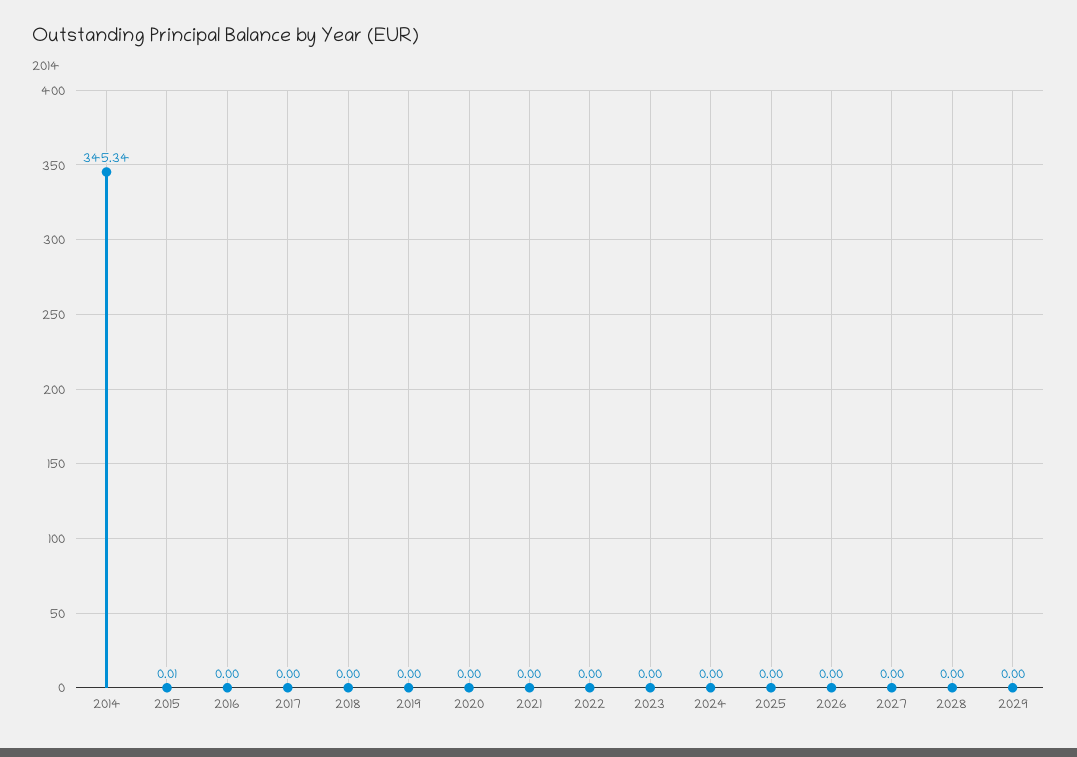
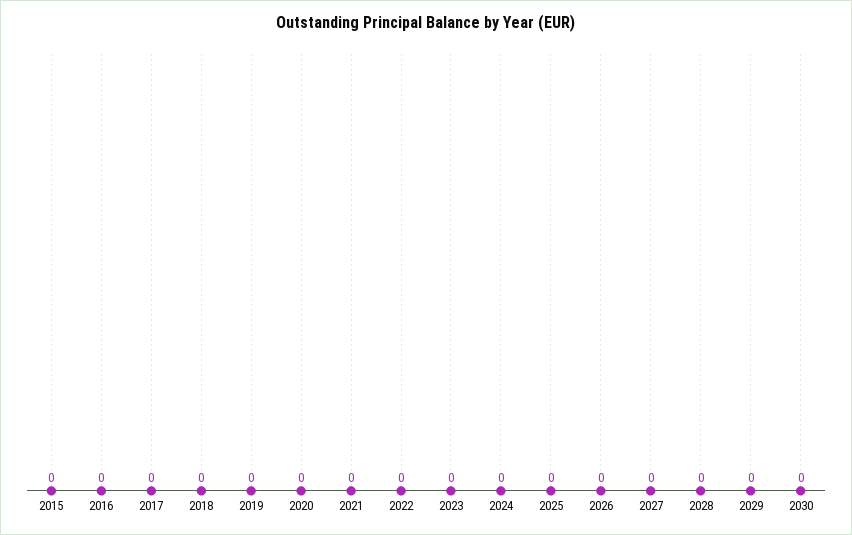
2014: 345.34 -> none
2015: 0.01 -> 0
2030: none -> 0

